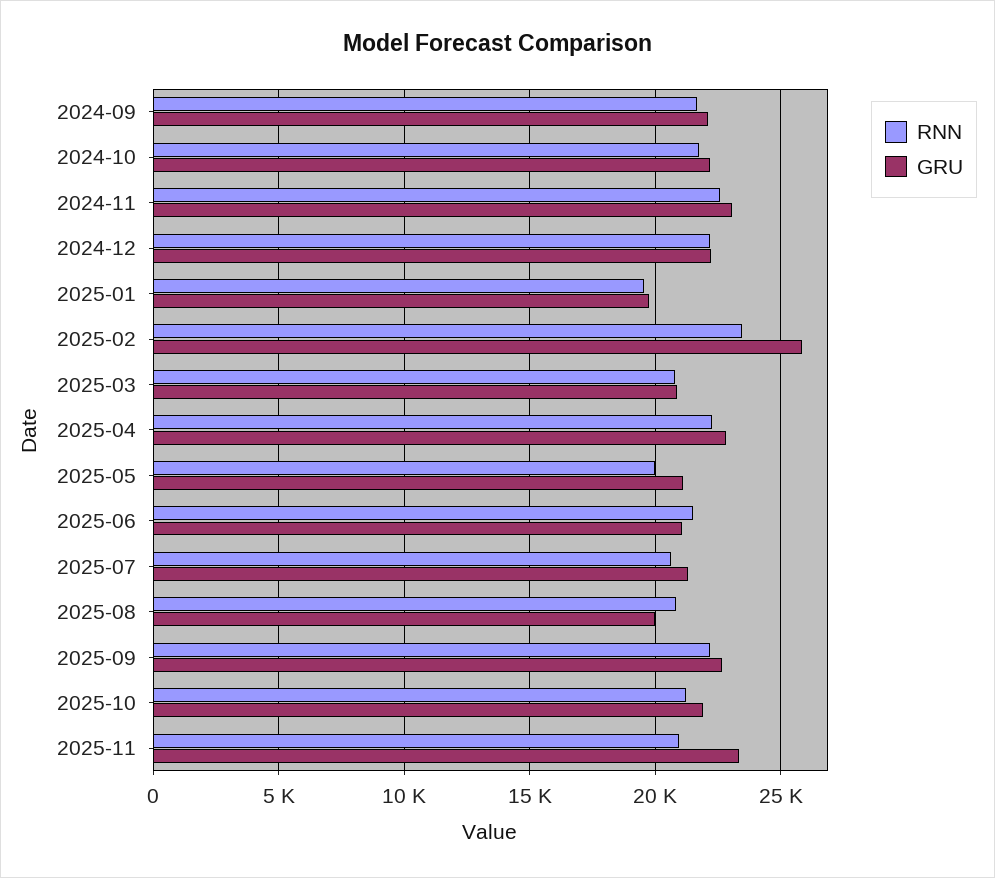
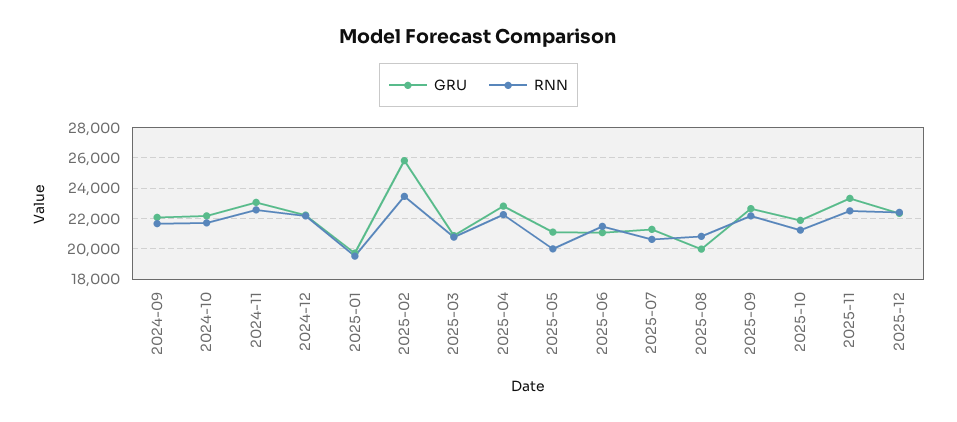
RNN, 2025-11: 21000 -> 22500
GRU, 2025-12: none -> 22500
RNN, 2025-12: none -> 22500

